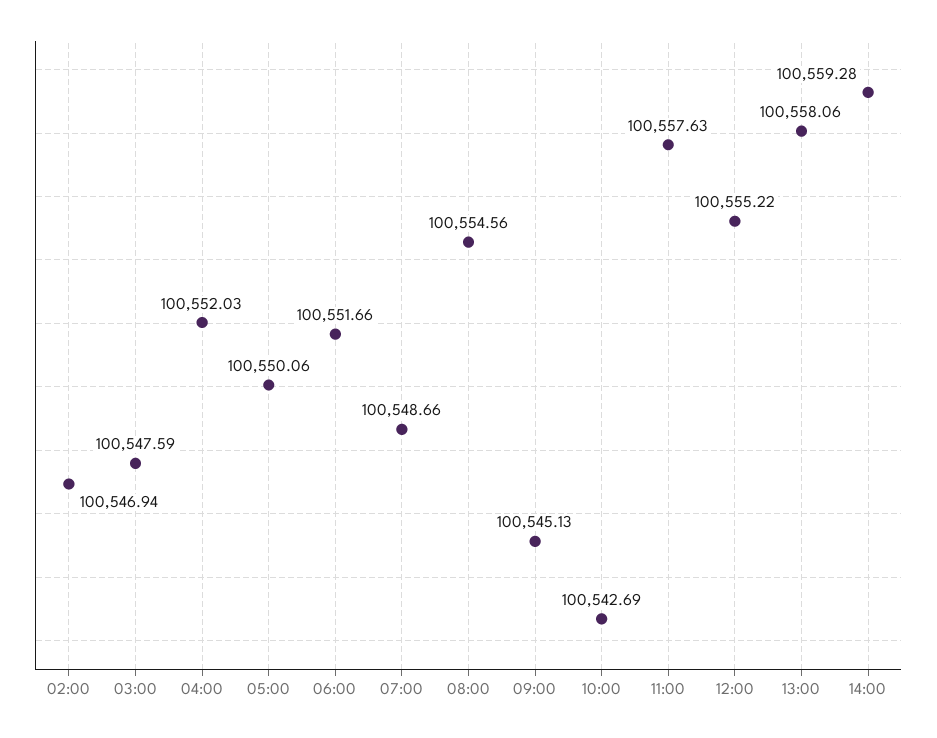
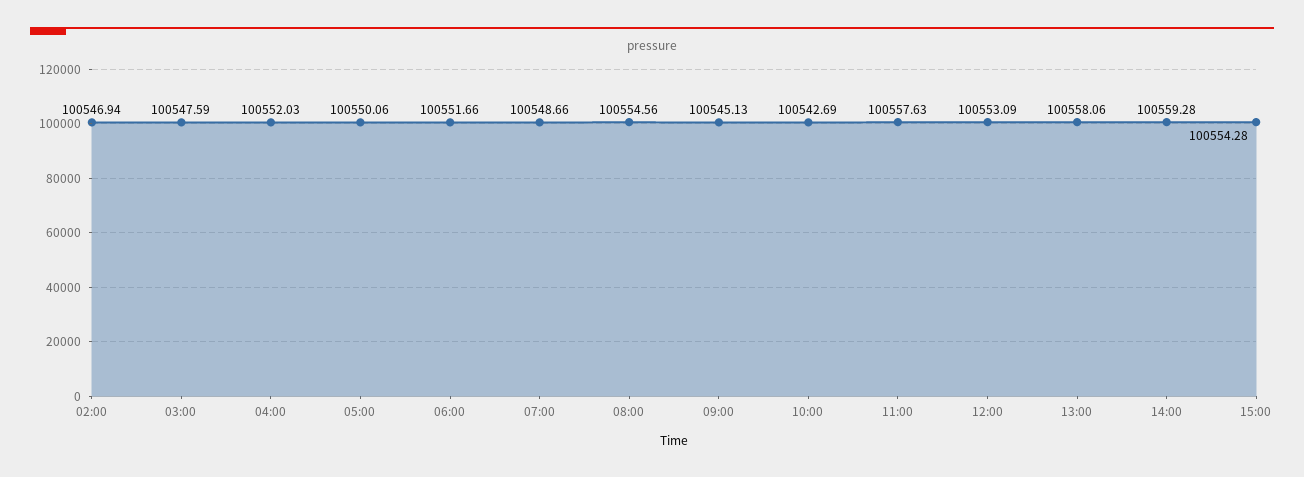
12:00: 100555.22 -> 100553.09
15:00: none -> 100554.28

